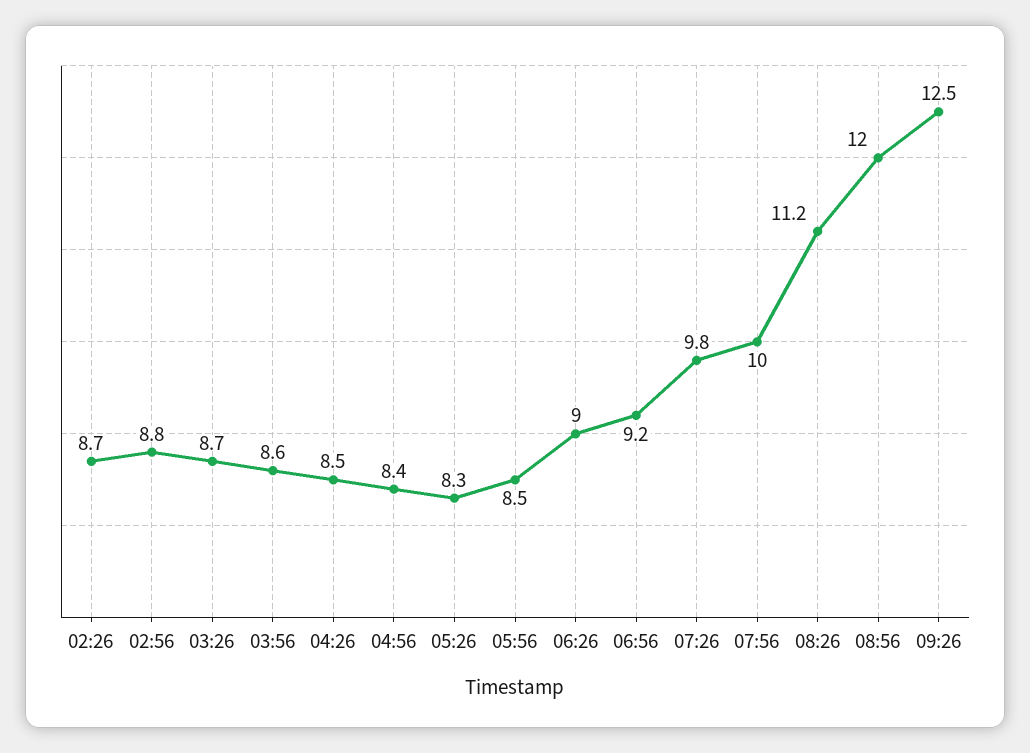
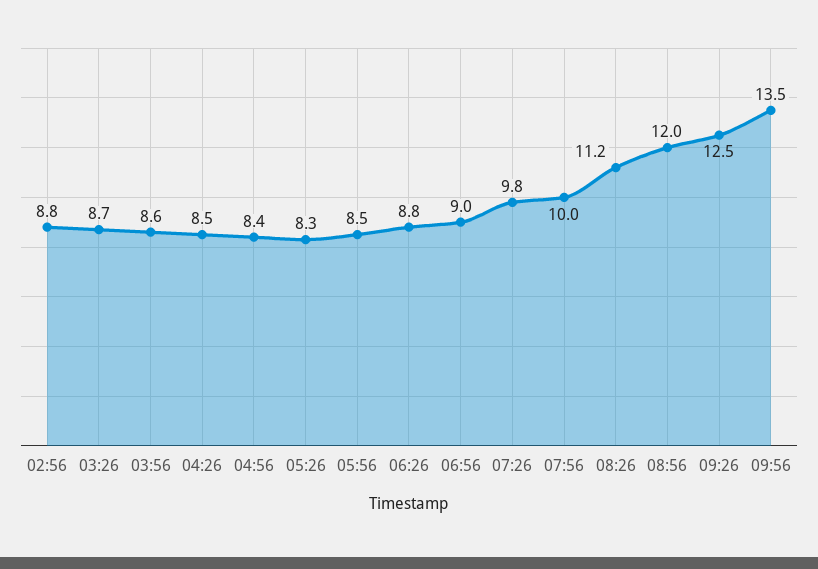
02:26: 8.7 -> none
06:26: 9 -> 8.8
06:56: 9.2 -> 9
09:56: none -> 13.5

